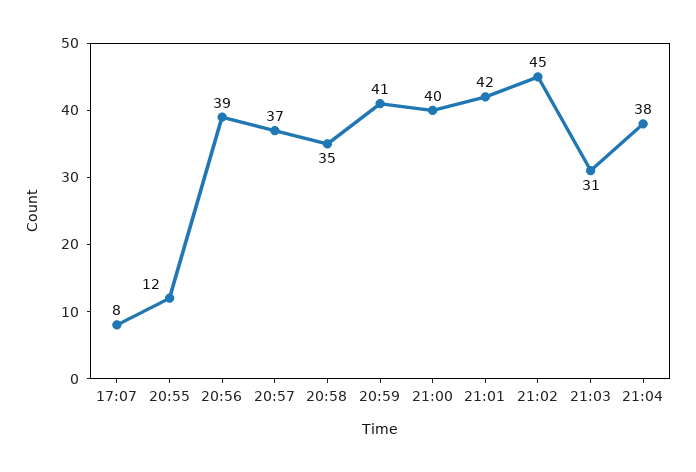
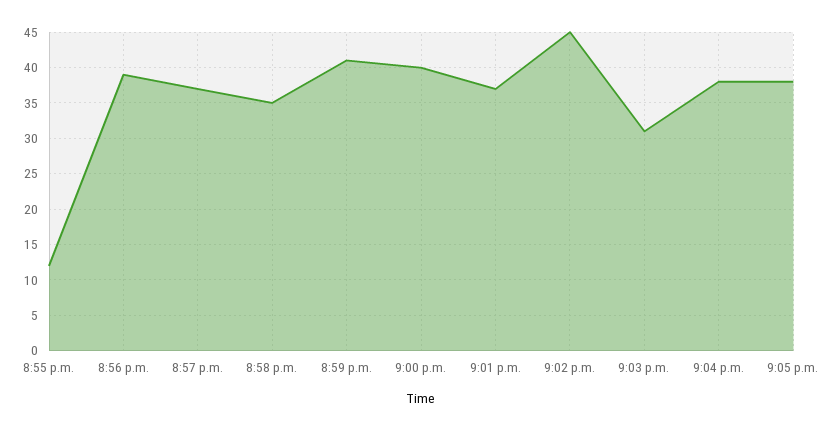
17:07: 8 -> none
21:01: 42 -> 37
9:05 p.m.: none -> 38

